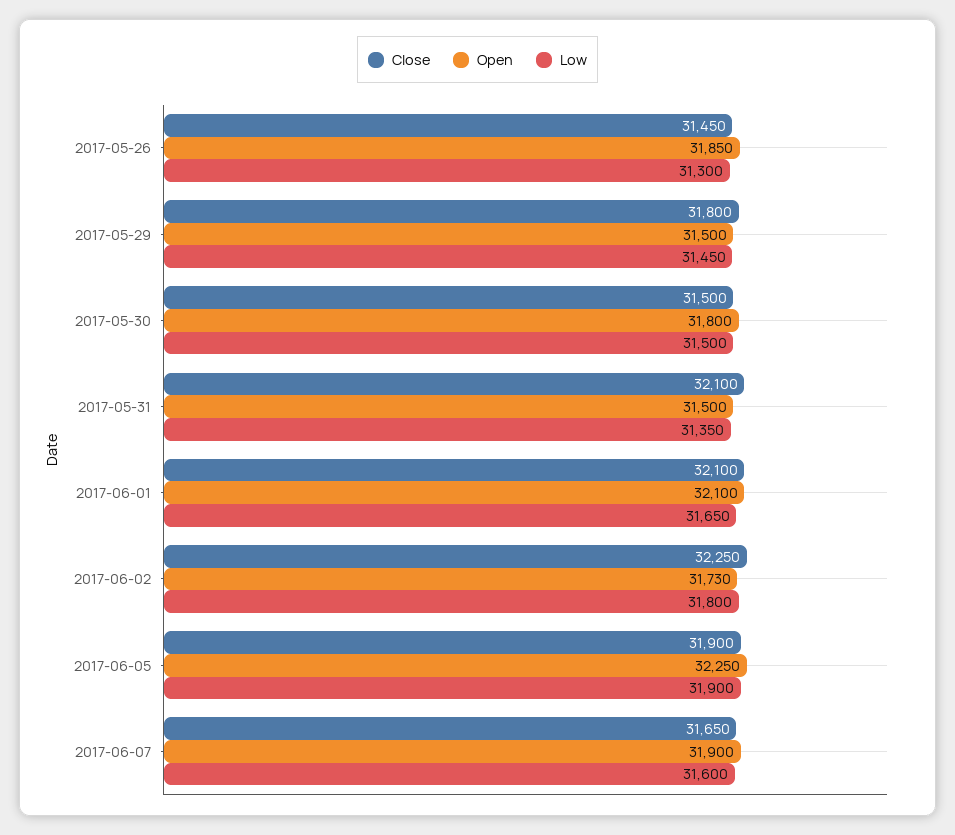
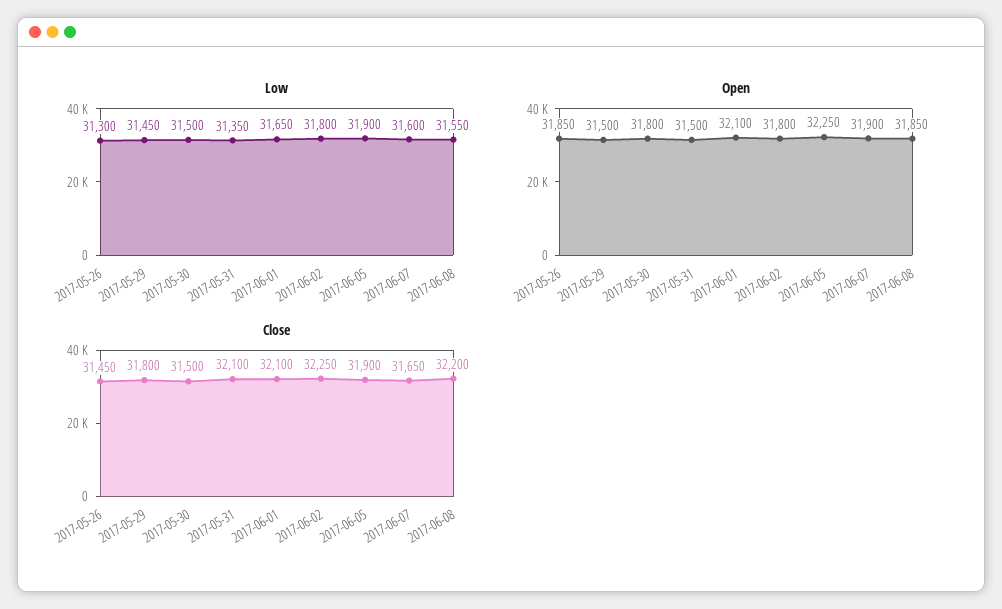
Open, 2017-06-02: 31730 -> 31800
Low, 2017-06-08: none -> 31550
Open, 2017-06-08: none -> 31850
Close, 2017-06-08: none -> 32200

